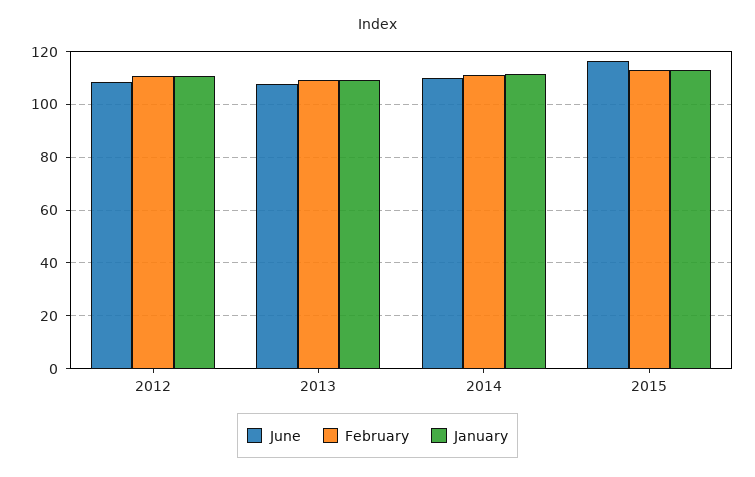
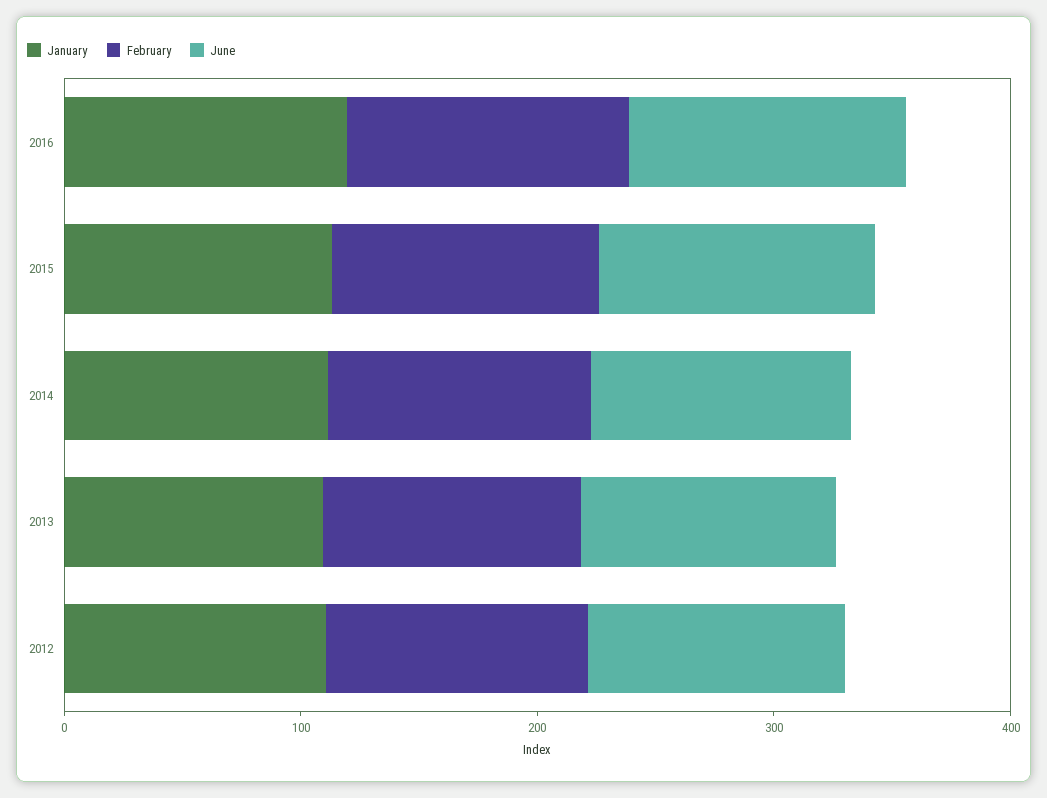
January, 2016: none -> 120
February, 2016: none -> 120
June, 2016: none -> 120

